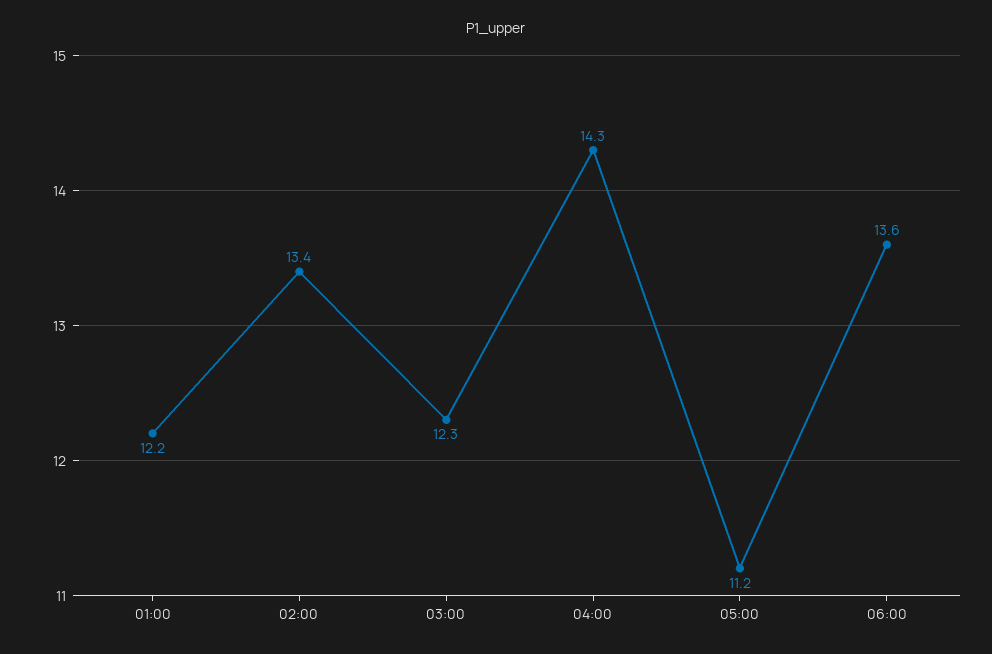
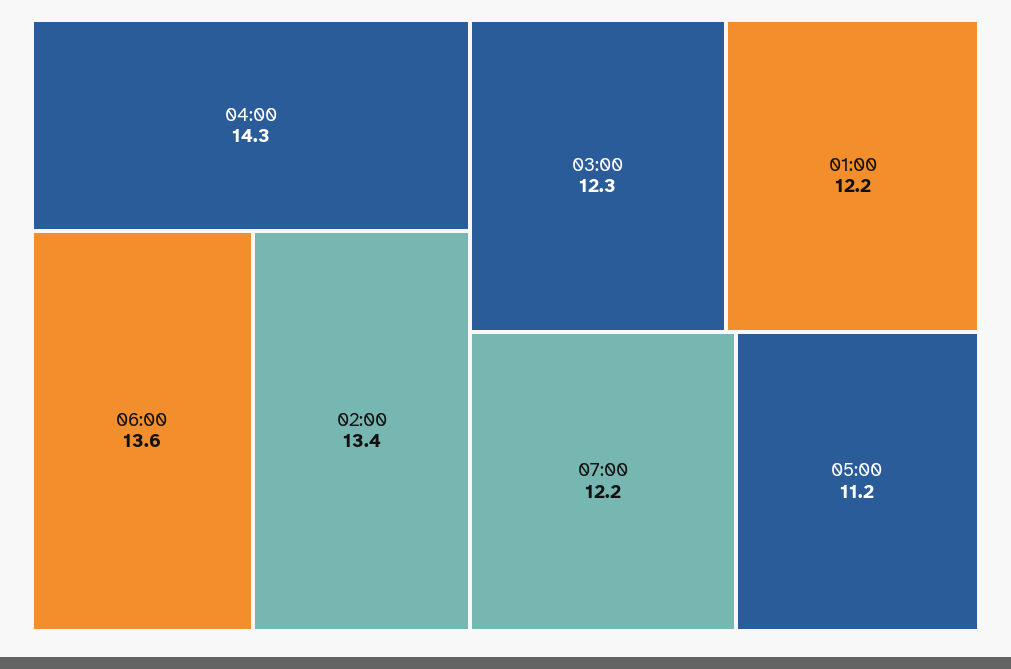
07:00: none -> 12.2

